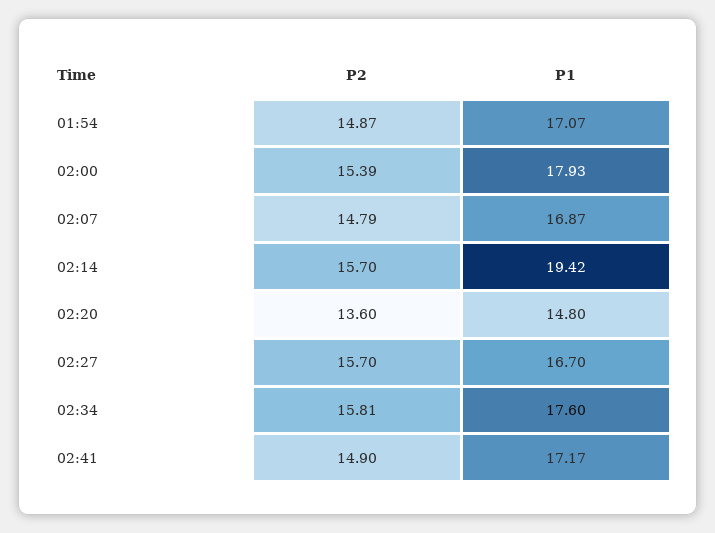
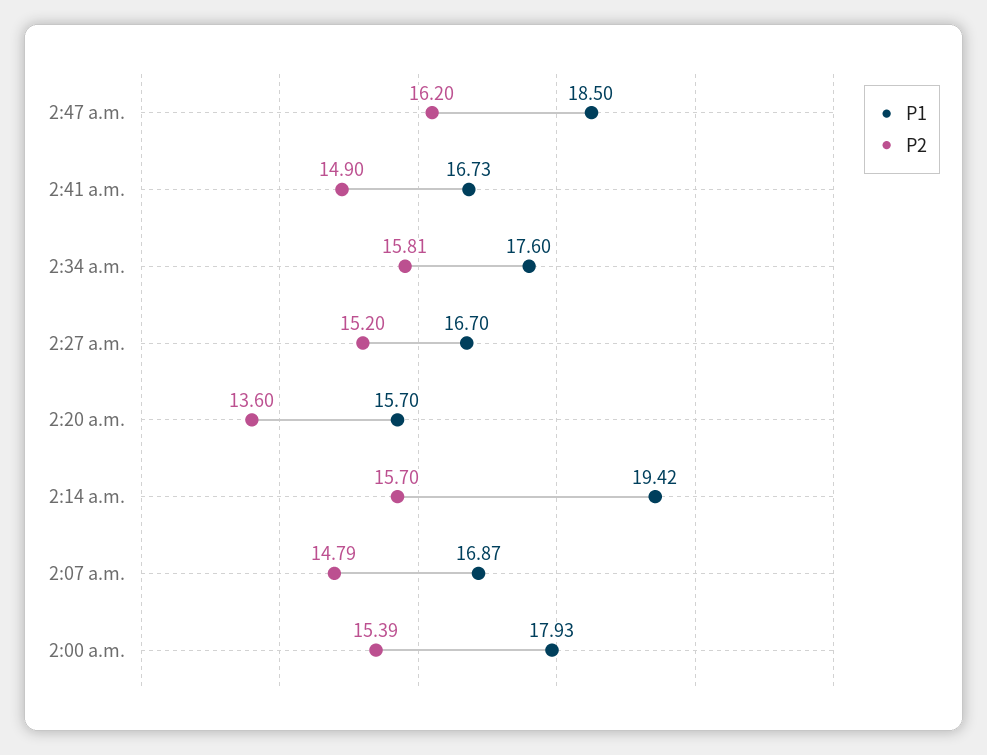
P2, 01:54: 14.87 -> none
P1, 01:54: 17.07 -> none
P1, 02:20: 14.8 -> 15.7
P2, 02:27: 15.7 -> 15.2
P1, 02:41: 17.17 -> 16.73
P1, 2:47 a.m.: none -> 18.5
P2, 2:47 a.m.: none -> 16.2

